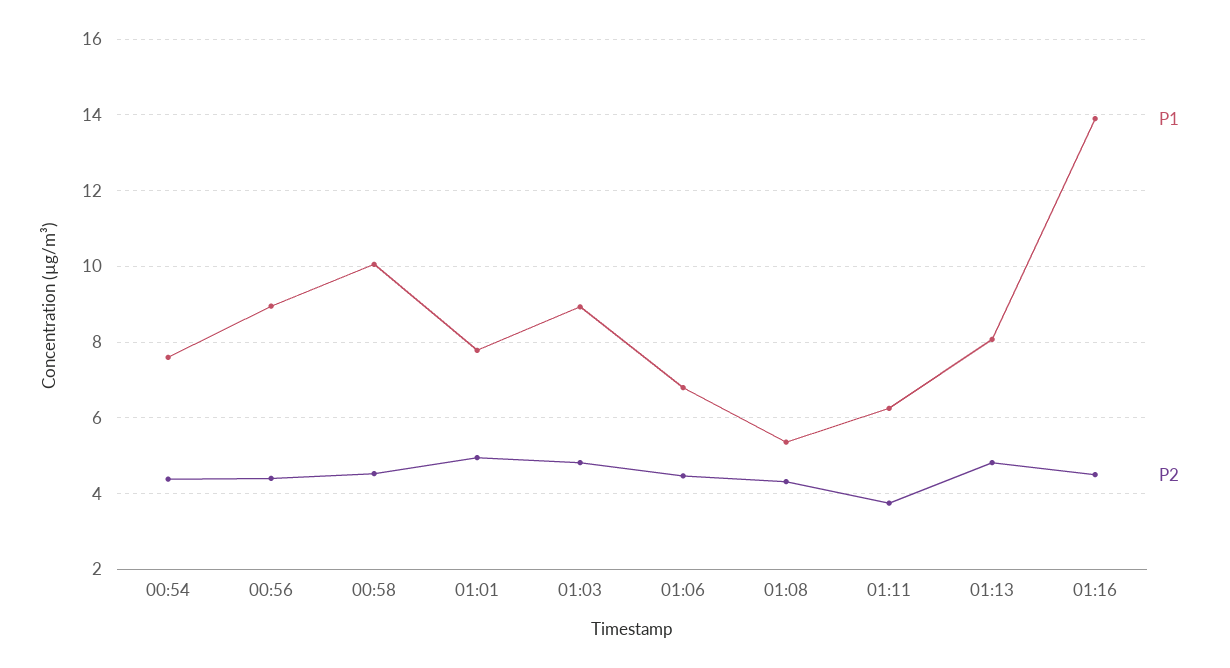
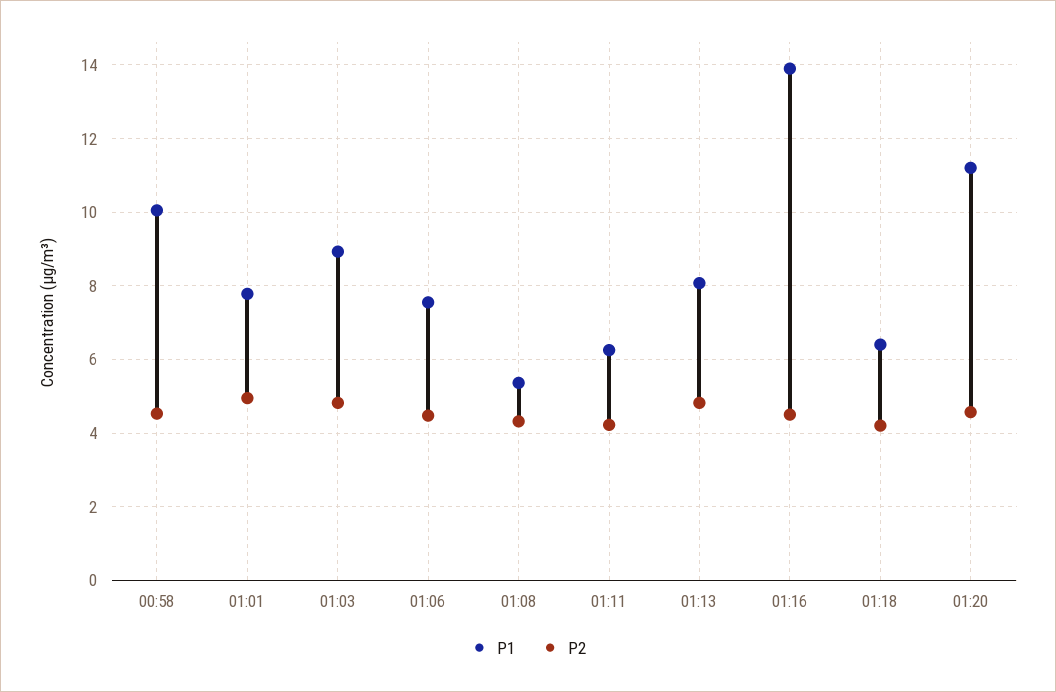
P1, 00:54: 7.6 -> none
P2, 00:54: 4.4 -> none
P1, 00:56: 9 -> none
P2, 00:56: 4.4 -> none
P1, 01:06: 6.8 -> 7.6
P2, 01:11: 3.8 -> 4.2
P1, 01:18: none -> 6.4
P2, 01:18: none -> 4.2
P1, 01:20: none -> 11.2
P2, 01:20: none -> 4.6

